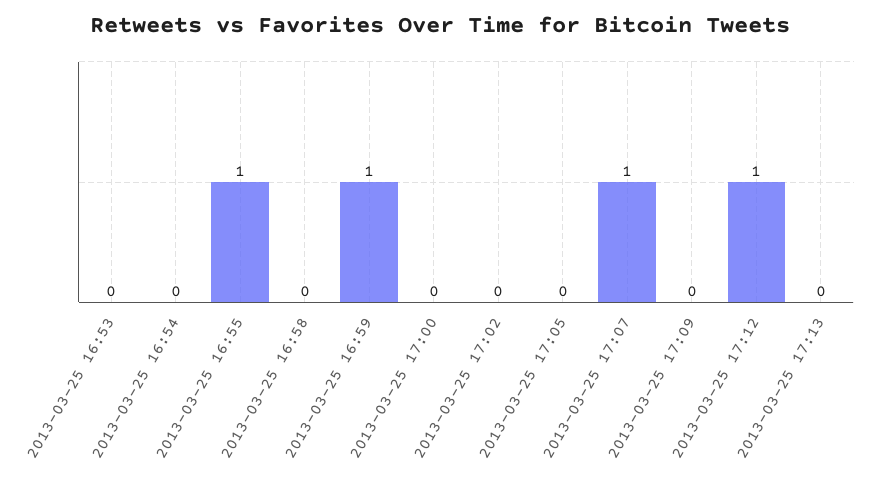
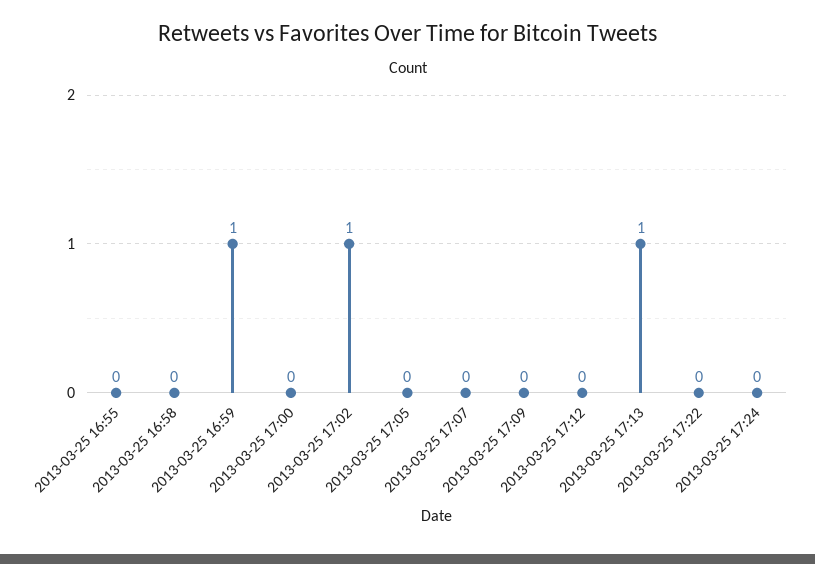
2013-03-25 16:53: 0 -> none
2013-03-25 16:54: 0 -> none
2013-03-25 16:55: 1 -> 0
2013-03-25 17:02: 0 -> 1
2013-03-25 17:07: 1 -> 0
2013-03-25 17:12: 1 -> 0
2013-03-25 17:13: 0 -> 1
2013-03-25 17:22: none -> 0
2013-03-25 17:24: none -> 0

